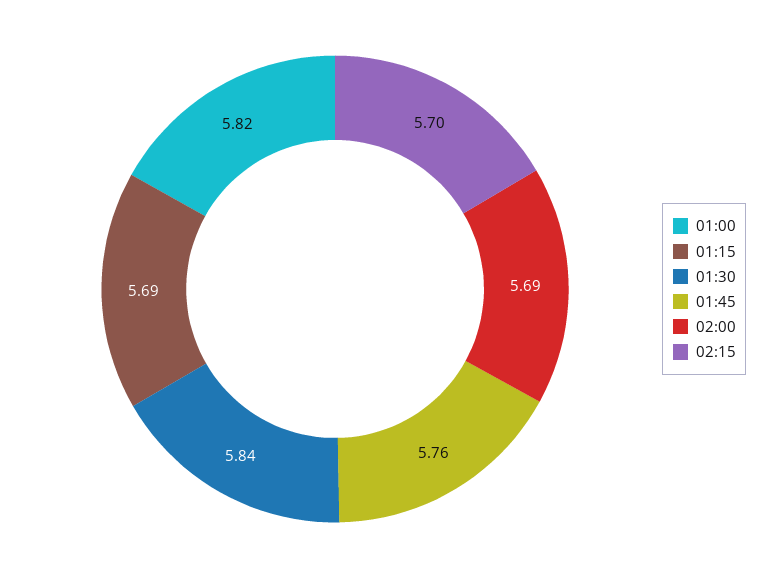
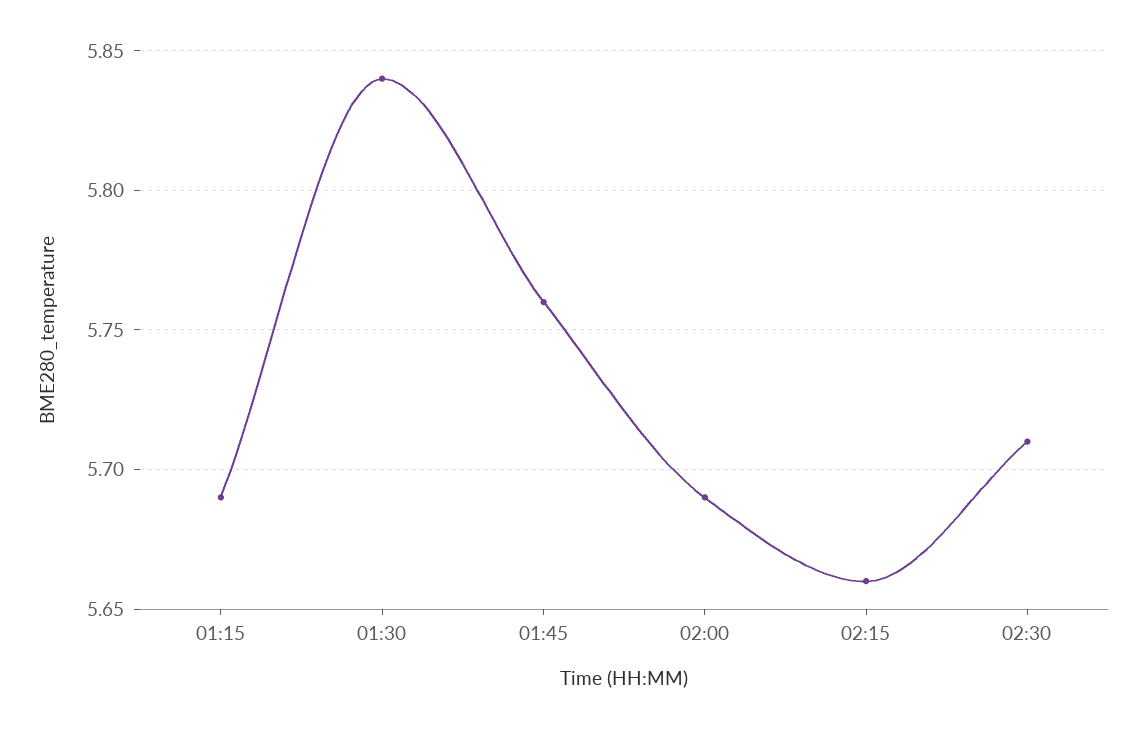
01:00: 5.82 -> none
02:15: 5.7 -> 5.66
02:30: none -> 5.71

